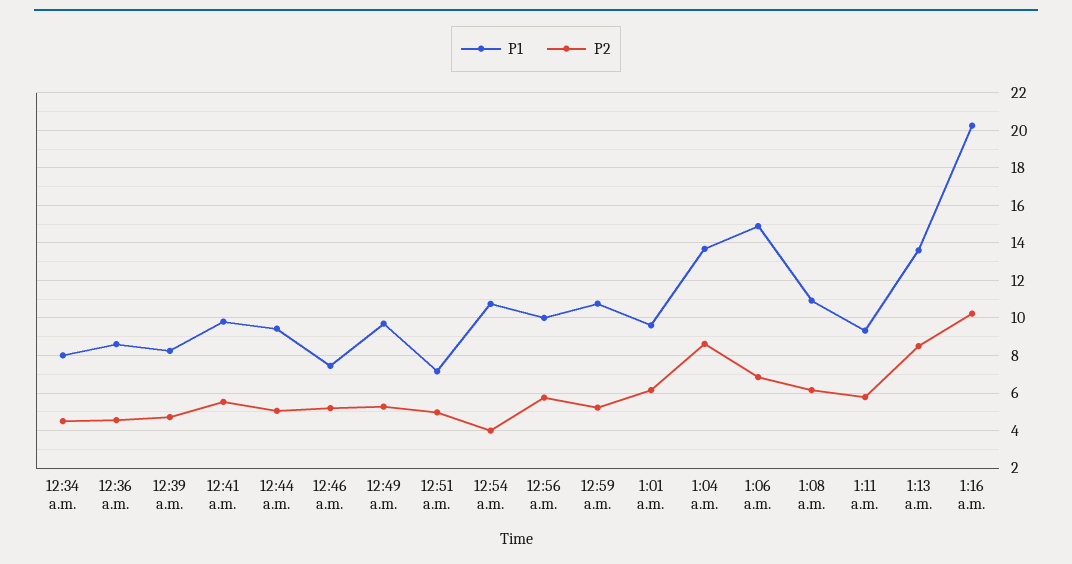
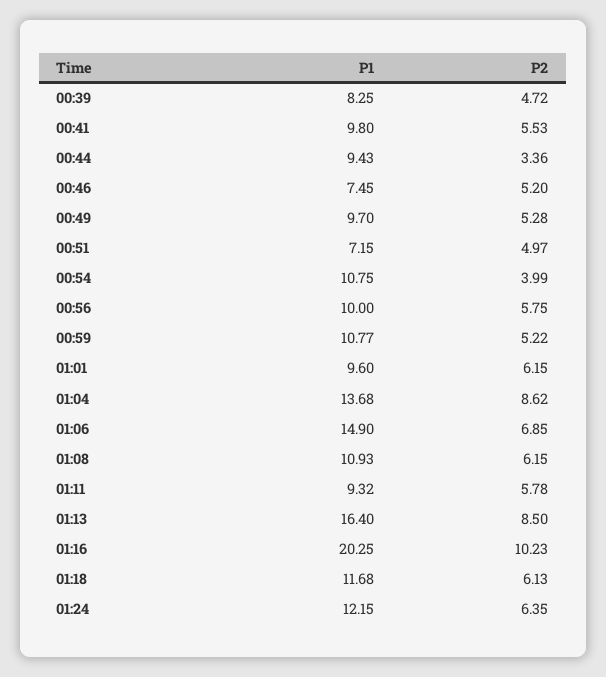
P1, 12:34 a.m.: 8 -> none
P2, 12:34 a.m.: 4.5 -> none
P1, 12:36 a.m.: 8.5 -> none
P2, 12:36 a.m.: 4.5 -> none
P2, 12:44 a.m.: 5 -> 3.36
P1, 1:13 a.m.: 13.5 -> 16.4
P1, 01:18: none -> 11.68
P2, 01:18: none -> 6.13
P1, 01:24: none -> 12.15
P2, 01:24: none -> 6.35

